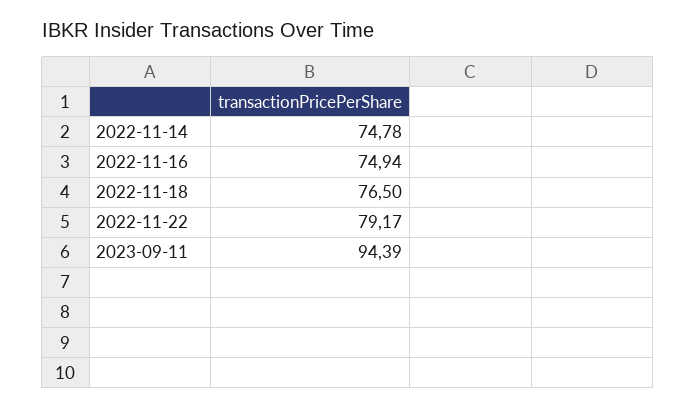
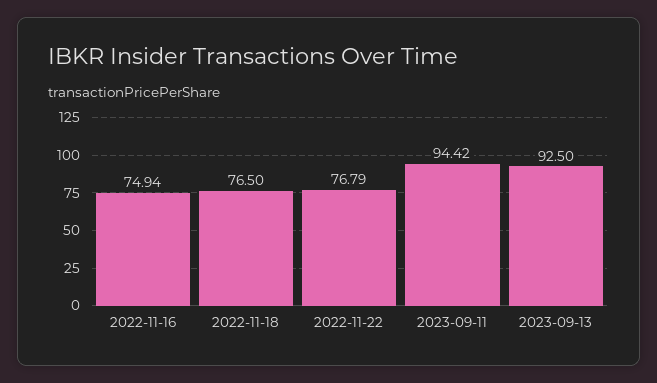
2022-11-14: 74.78 -> none
2022-11-22: 79.17 -> 76.79
2023-09-11: 94.39 -> 94.42
2023-09-13: none -> 92.5

